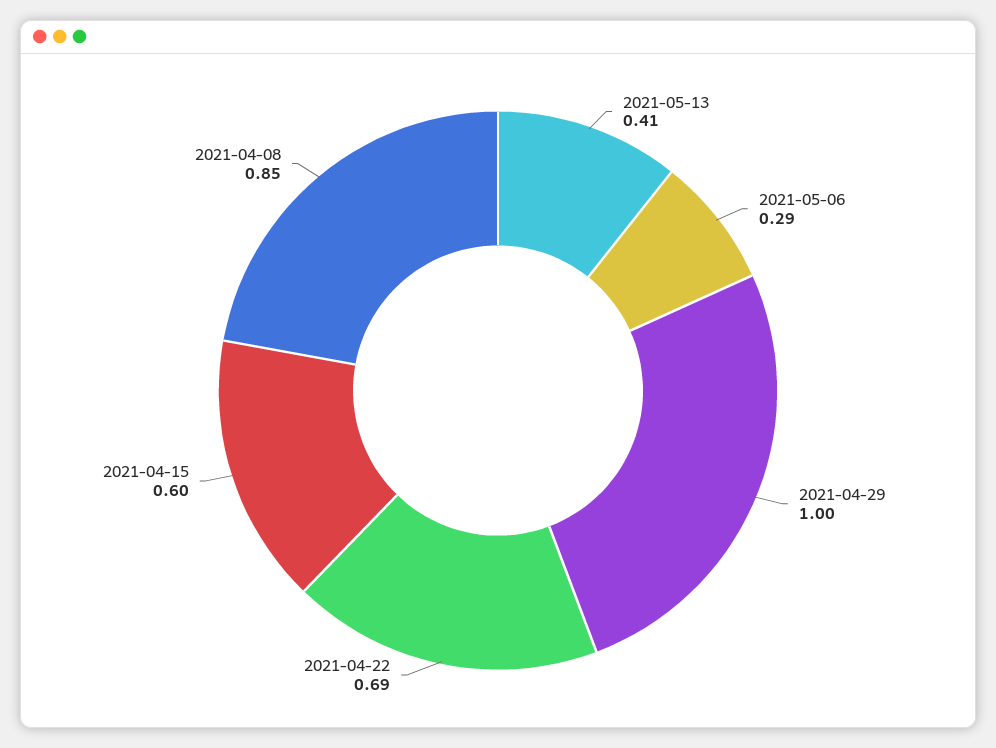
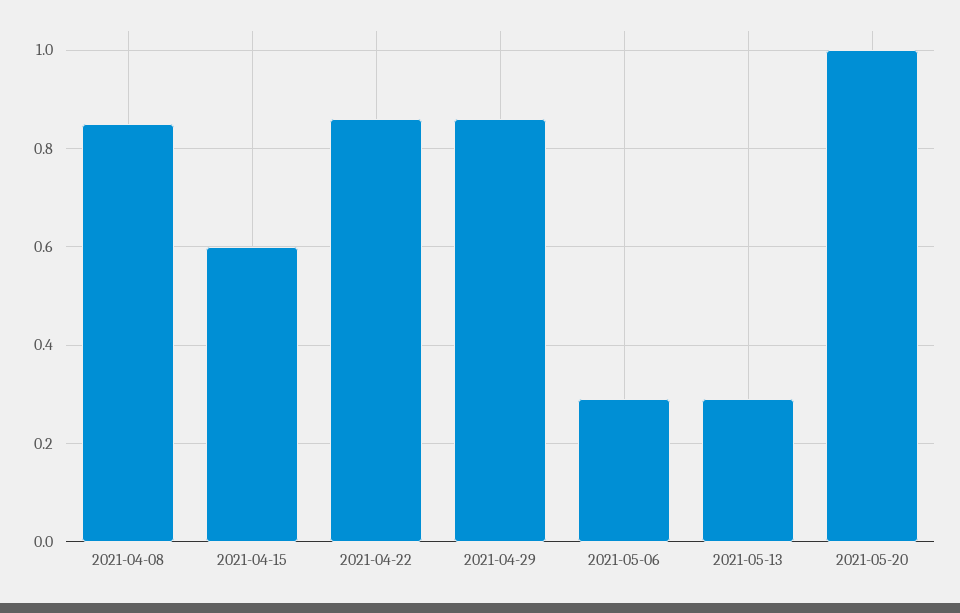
2021-05-13: 0.41 -> 0.3
2021-04-29: 1 -> 0.85
2021-04-22: 0.69 -> 0.85
2021-05-20: none -> 1

